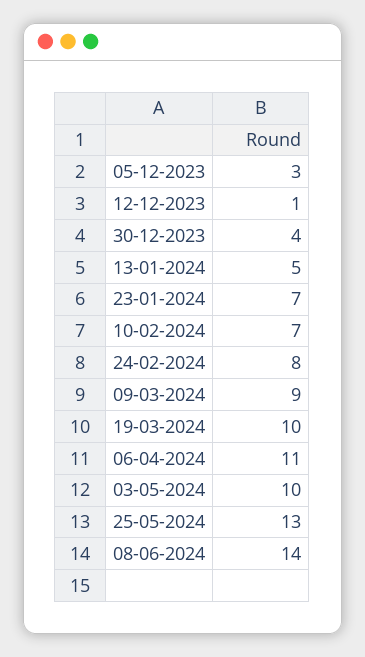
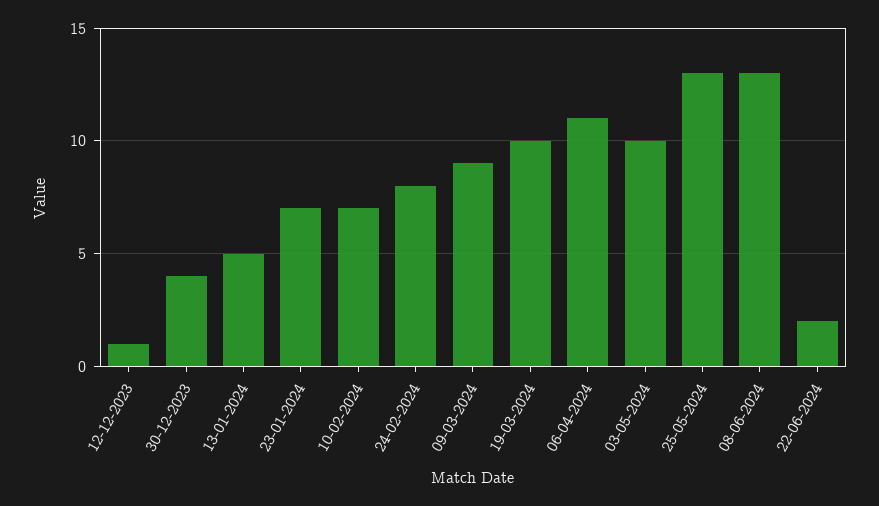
05-12-2023: 3 -> none
08-06-2024: 14 -> 13
22-06-2024: none -> 2

